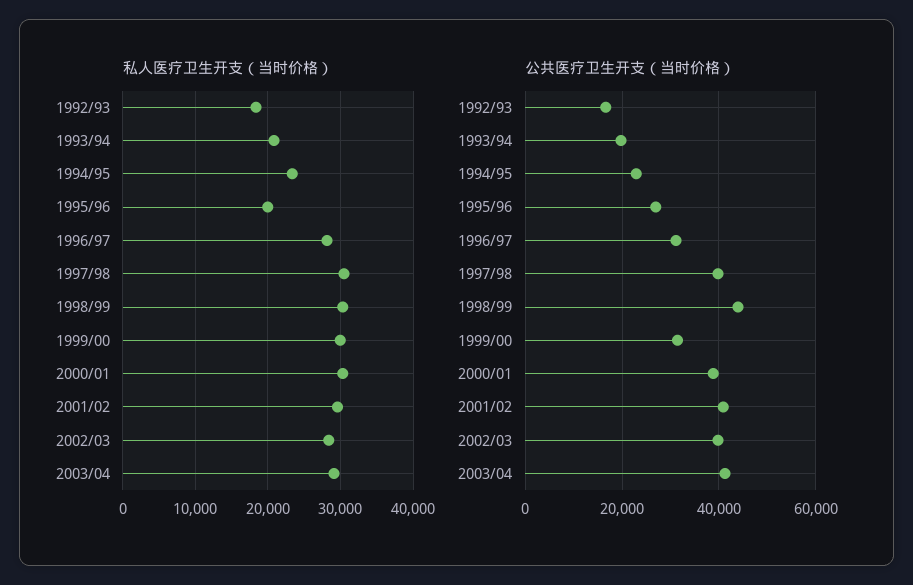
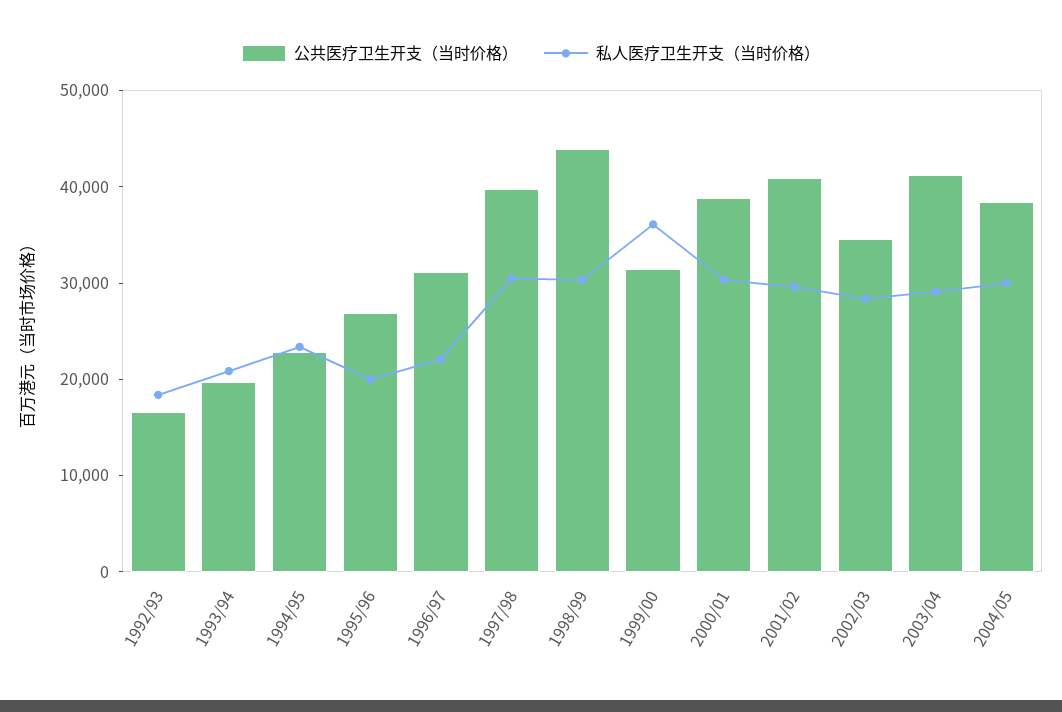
私人医疗卫生开支（当时价格）, 1996/97: 28000 -> 22000
私人医疗卫生开支（当时价格）, 1999/00: 30000 -> 36000
公共医疗卫生开支（当时价格）, 2002/03: 40000 -> 34000
公共医疗卫生开支（当时价格）, 2004/05: none -> 38000
私人医疗卫生开支（当时价格）, 2004/05: none -> 30000

